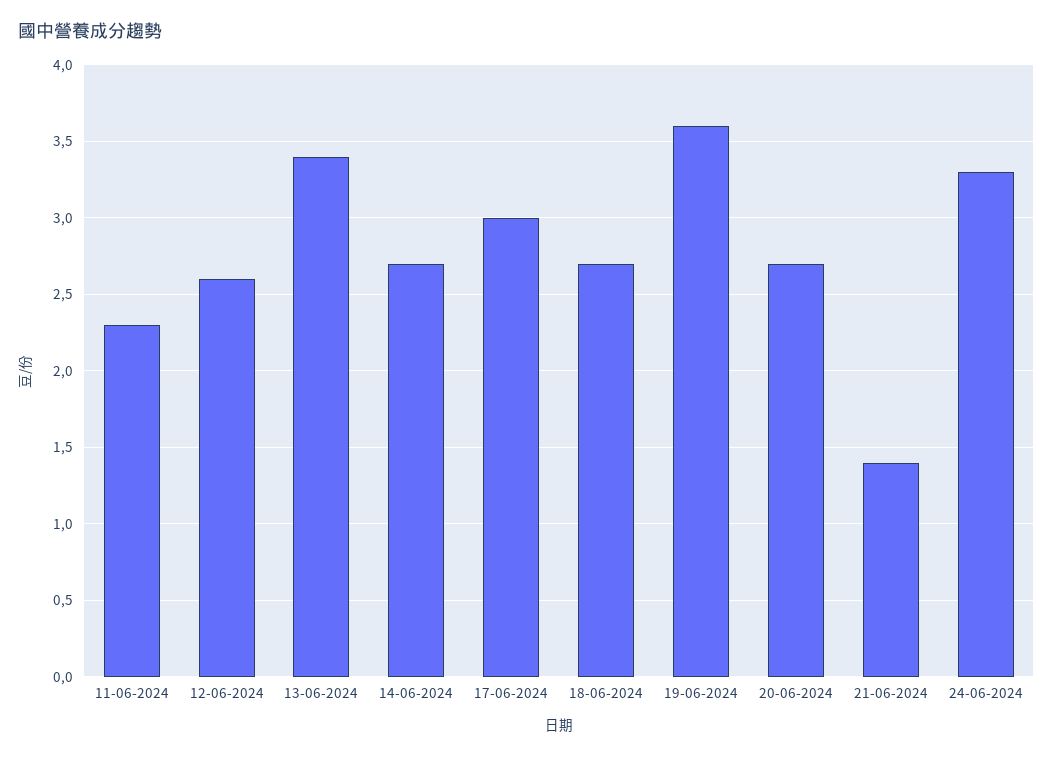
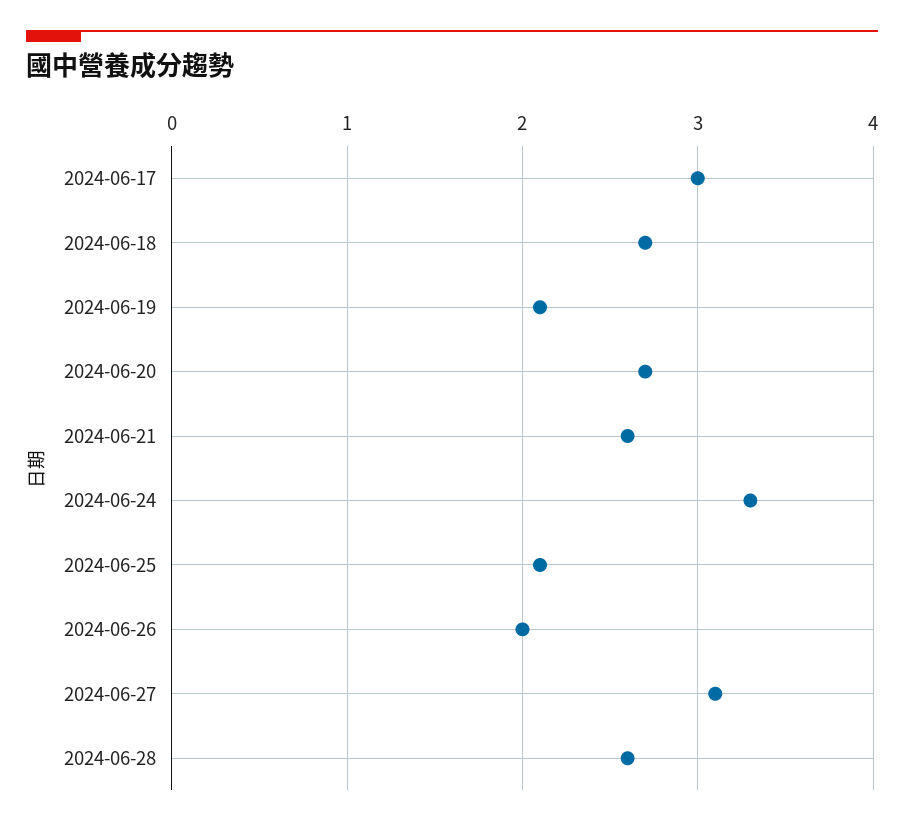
11-06-2024: 2.3 -> none
12-06-2024: 2.6 -> none
13-06-2024: 3.4 -> none
14-06-2024: 2.7 -> none
19-06-2024: 3.6 -> 2.1
21-06-2024: 1.4 -> 2.6
2024-06-25: none -> 2.1
2024-06-26: none -> 2
2024-06-27: none -> 3.1
2024-06-28: none -> 2.6

